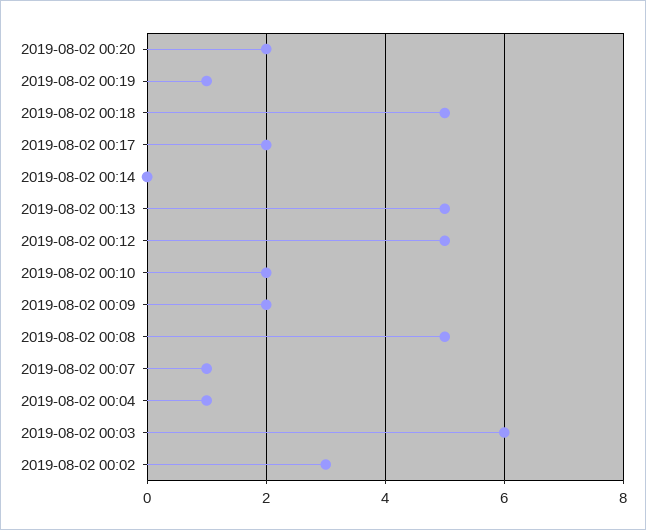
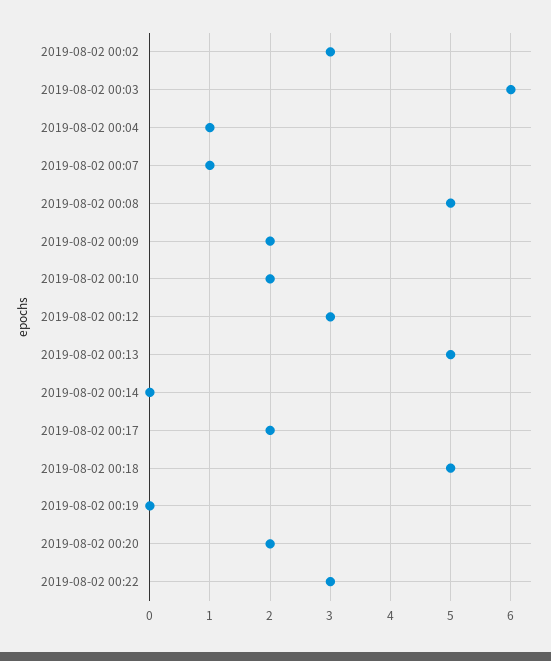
2019-08-02 00:19: 1 -> 0
2019-08-02 00:12: 5 -> 3
2019-08-02 00:22: none -> 3

